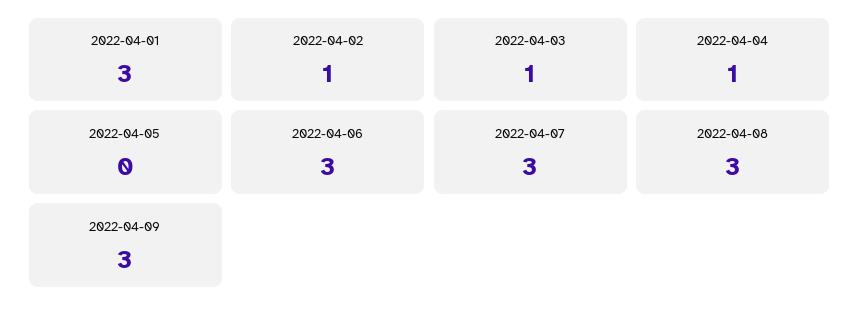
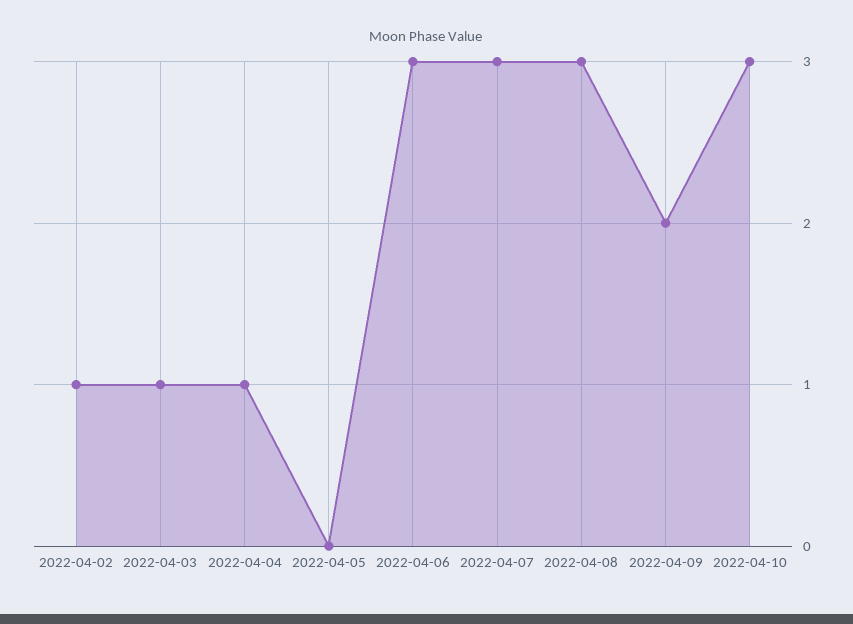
2022-04-01: 3 -> none
2022-04-09: 3 -> 2
2022-04-10: none -> 3

